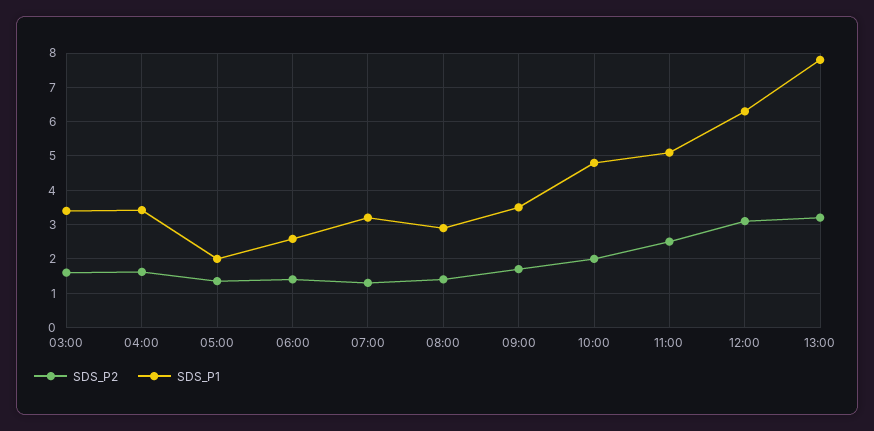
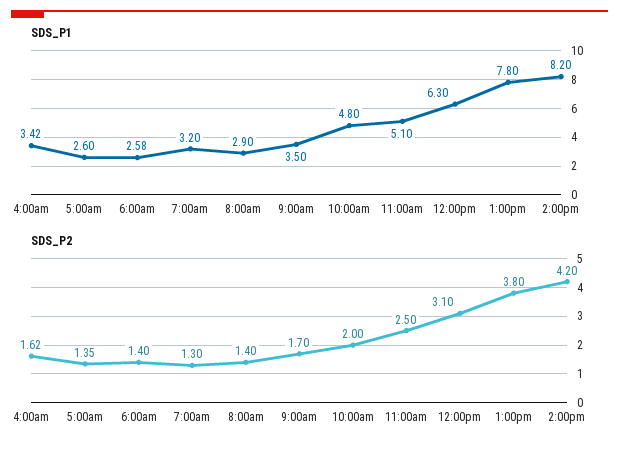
SDS_P2, 03:00: 1.6 -> none
SDS_P1, 03:00: 3.4 -> none
SDS_P1, 05:00: 2 -> 2.6
SDS_P2, 13:00: 3.2 -> 3.8
SDS_P1, 2:00pm: none -> 8.2
SDS_P2, 2:00pm: none -> 4.2

